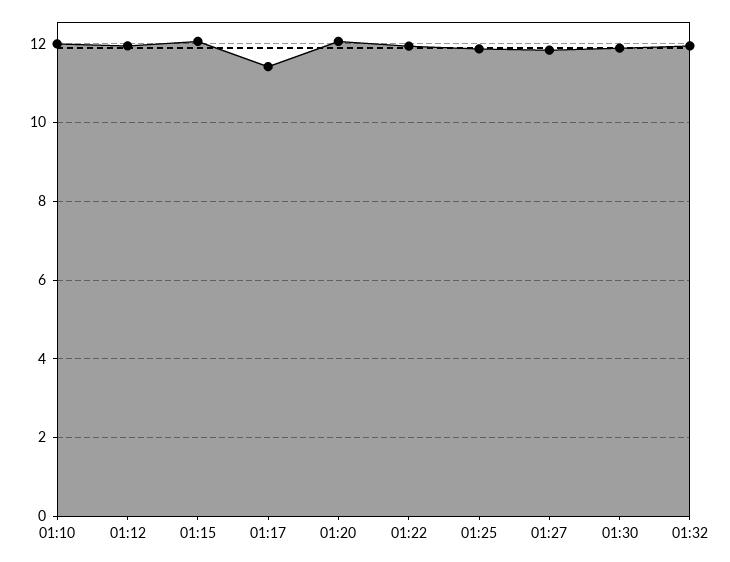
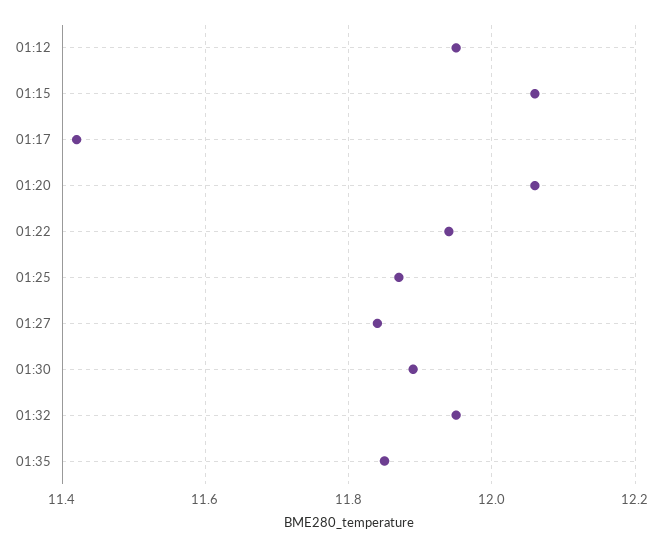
01:10: 12 -> none
01:35: none -> 11.85

